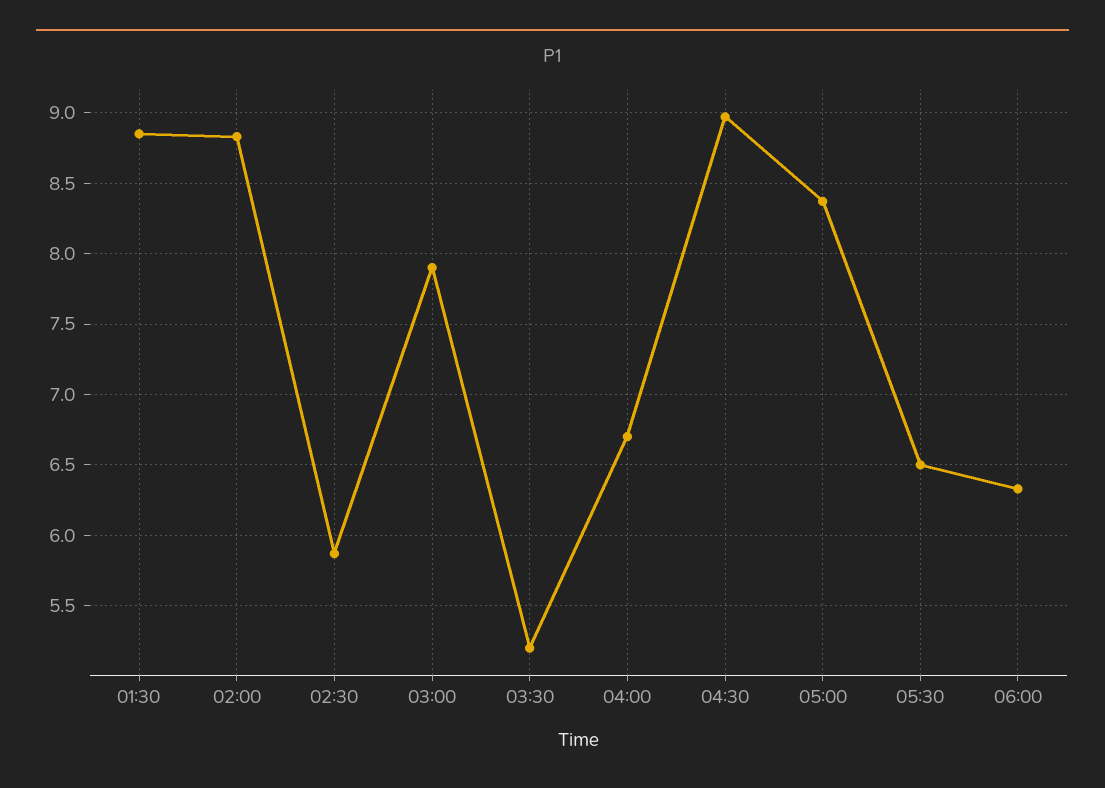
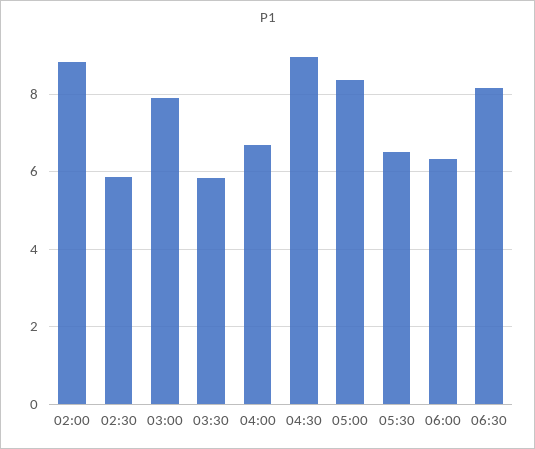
01:30: 8.85 -> none
03:30: 5.2 -> 5.8
06:30: none -> 8.2

